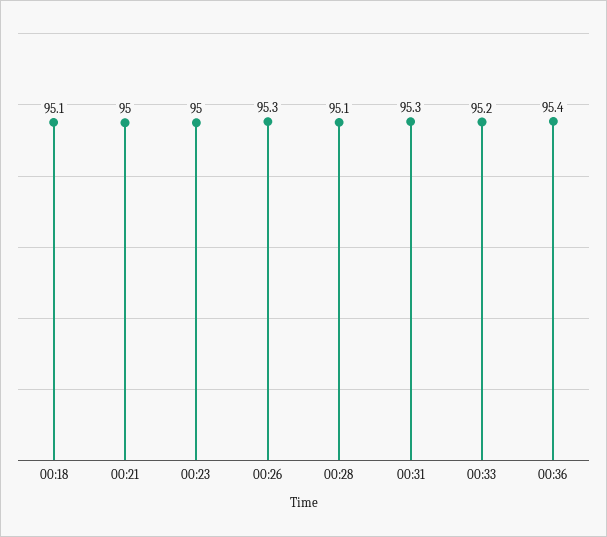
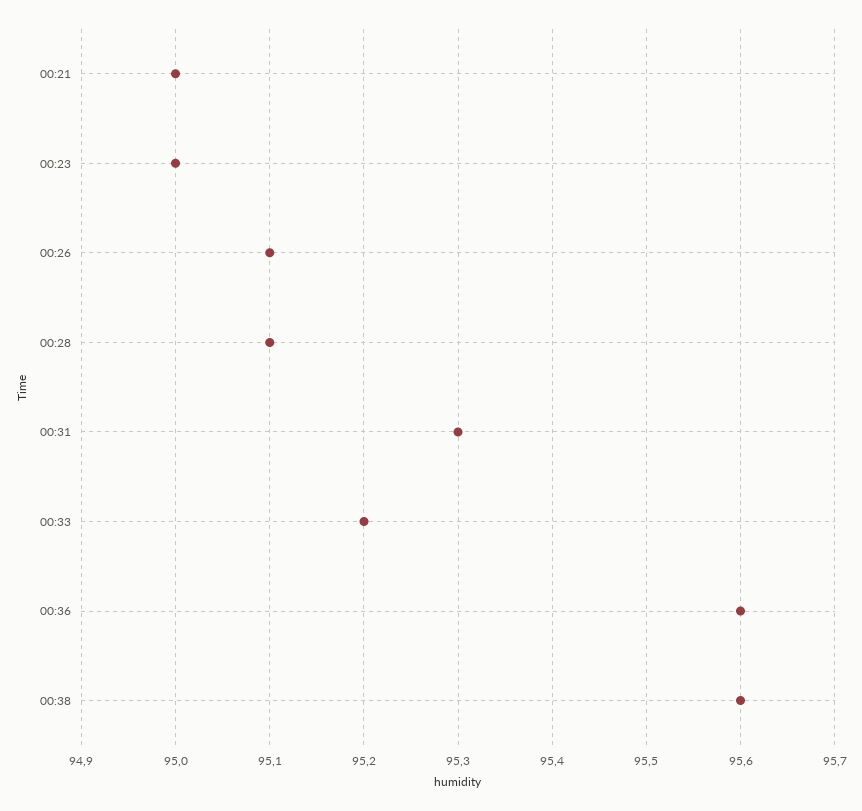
00:18: 95.1 -> none
00:26: 95.3 -> 95.1
00:36: 95.4 -> 95.6
00:38: none -> 95.6

